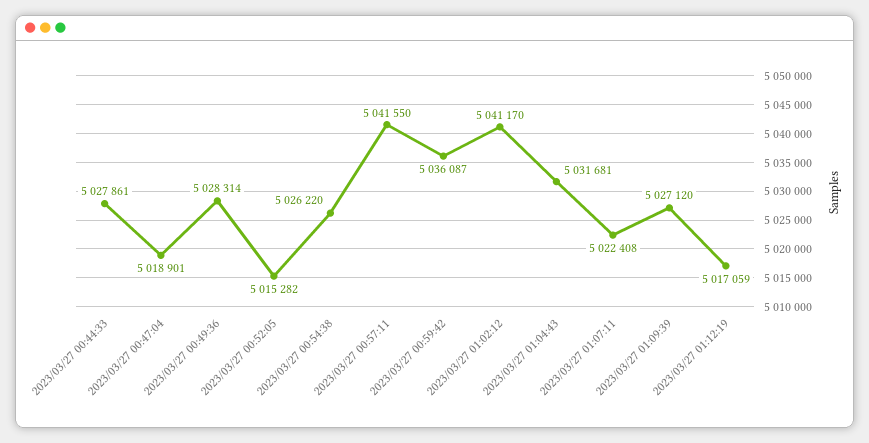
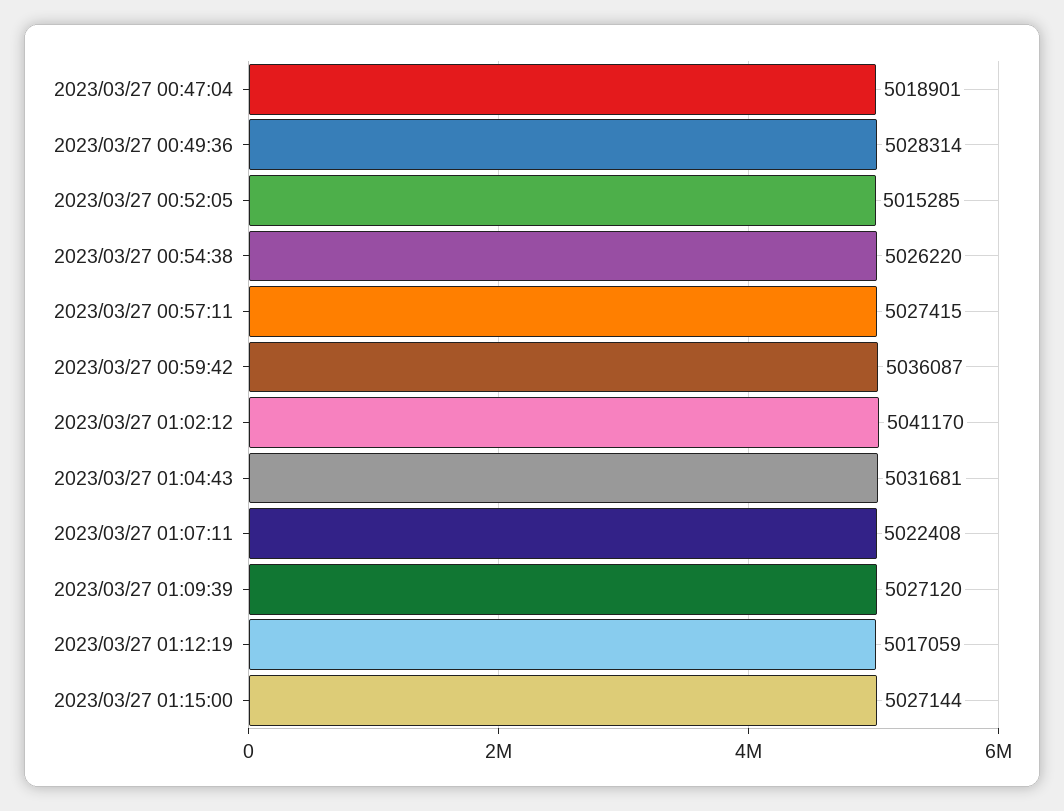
2023/03/27 00:44:33: 5027861 -> none
2023/03/27 00:52:05: 5015282 -> 5015285
2023/03/27 00:57:11: 5041550 -> 5027415
2023/03/27 01:15:00: none -> 5027144

